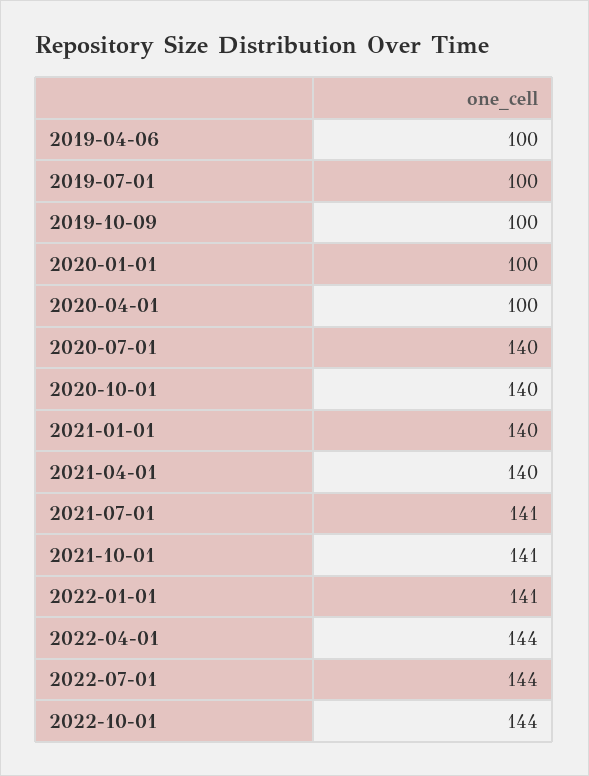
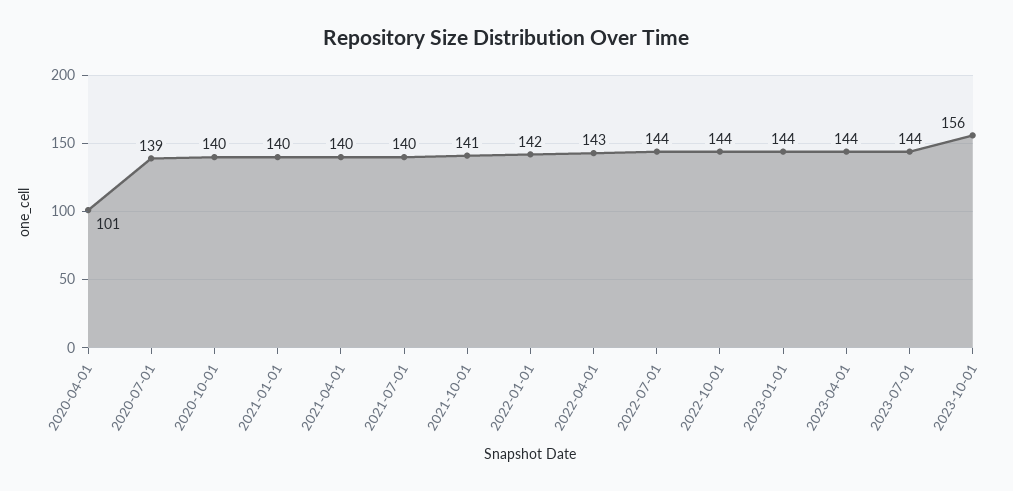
2019-04-06: 100 -> none
2019-07-01: 100 -> none
2019-10-09: 100 -> none
2020-01-01: 100 -> none
2020-04-01: 100 -> 101
2020-07-01: 140 -> 139
2021-07-01: 141 -> 140
2022-01-01: 141 -> 142
2022-04-01: 144 -> 143
2023-01-01: none -> 144
2023-04-01: none -> 144
2023-07-01: none -> 144
2023-10-01: none -> 156

